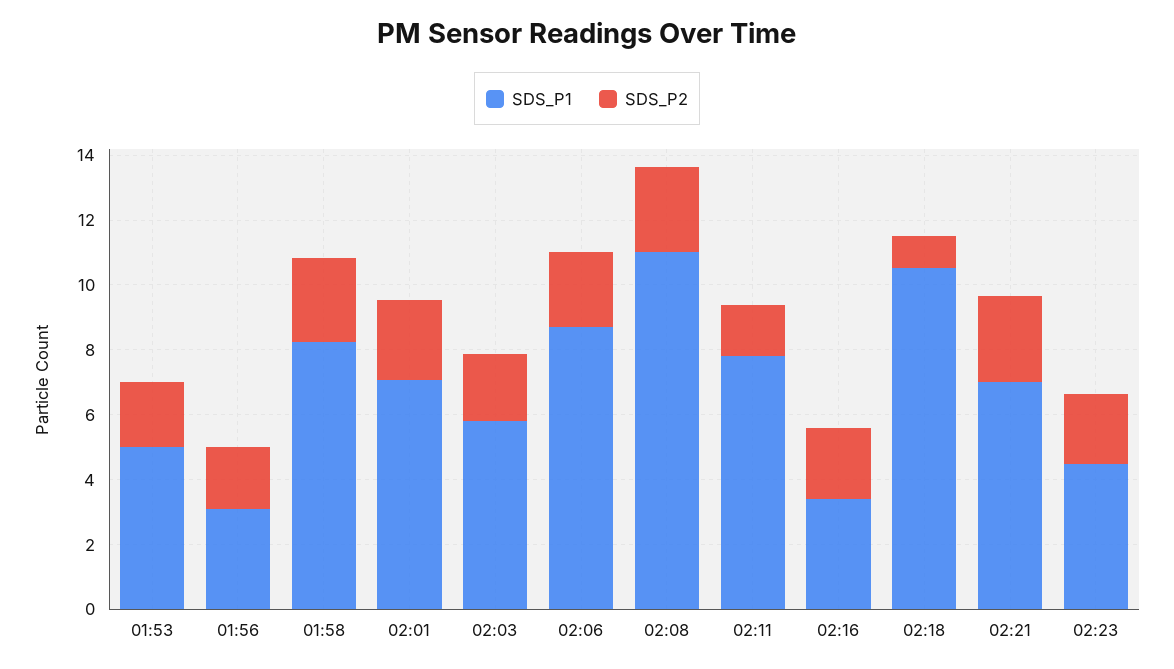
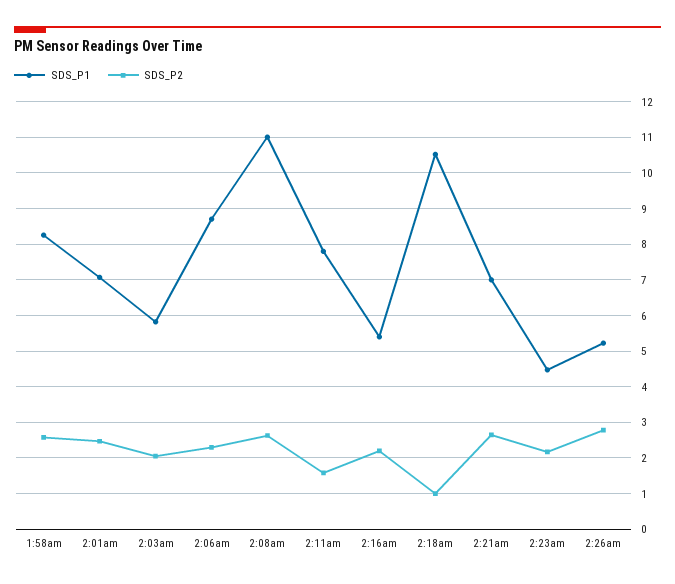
SDS_P1, 01:53: 5 -> none
SDS_P2, 01:53: 2 -> none
SDS_P1, 01:56: 3 -> none
SDS_P2, 01:56: 2 -> none
SDS_P1, 02:16: 3.5 -> 5.4
SDS_P1, 2:26am: none -> 5.2
SDS_P2, 2:26am: none -> 2.8

